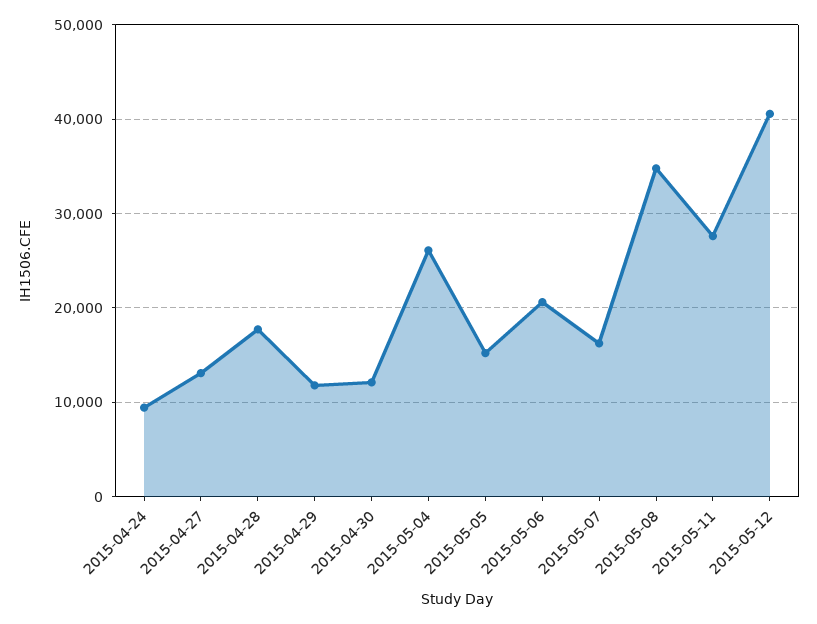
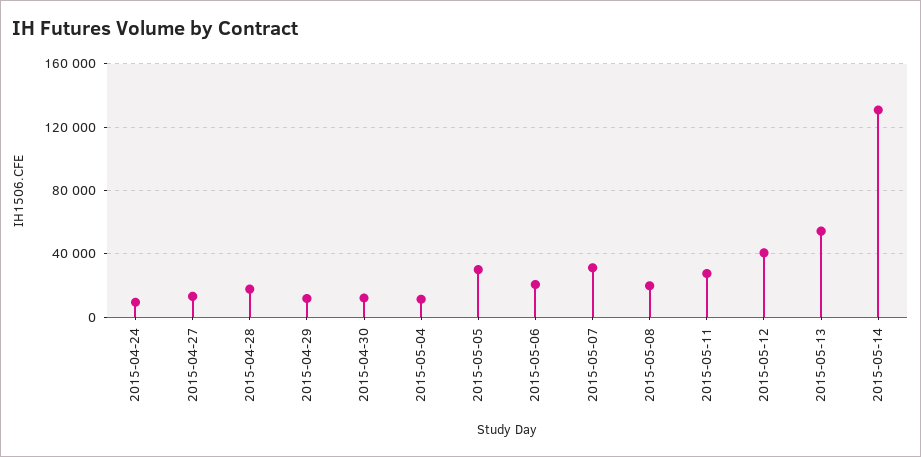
2015-05-04: 26000 -> 10000
2015-05-05: 15000 -> 30000
2015-05-07: 16000 -> 30000
2015-05-08: 35000 -> 20000
2015-05-13: none -> 55000
2015-05-14: none -> 130000

